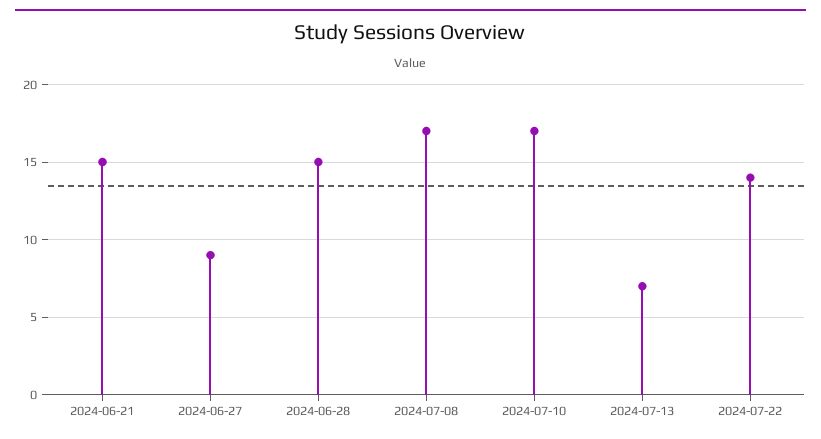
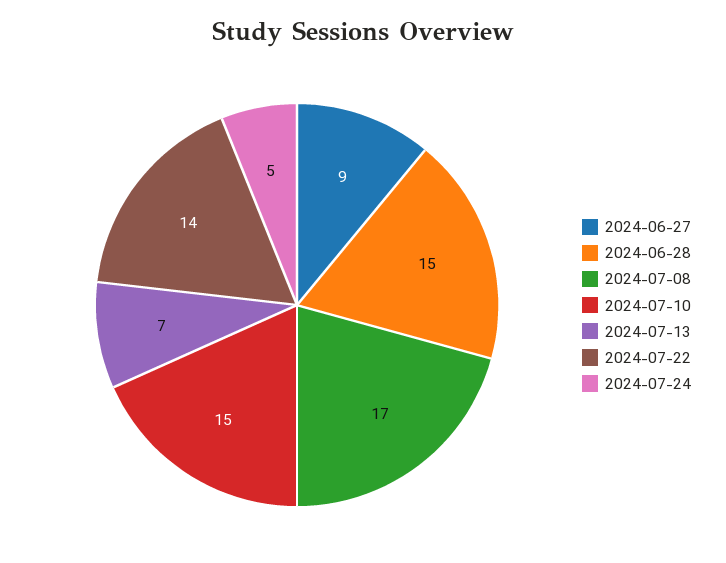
2024-06-21: 15 -> none
2024-07-10: 17 -> 15
2024-07-24: none -> 5

